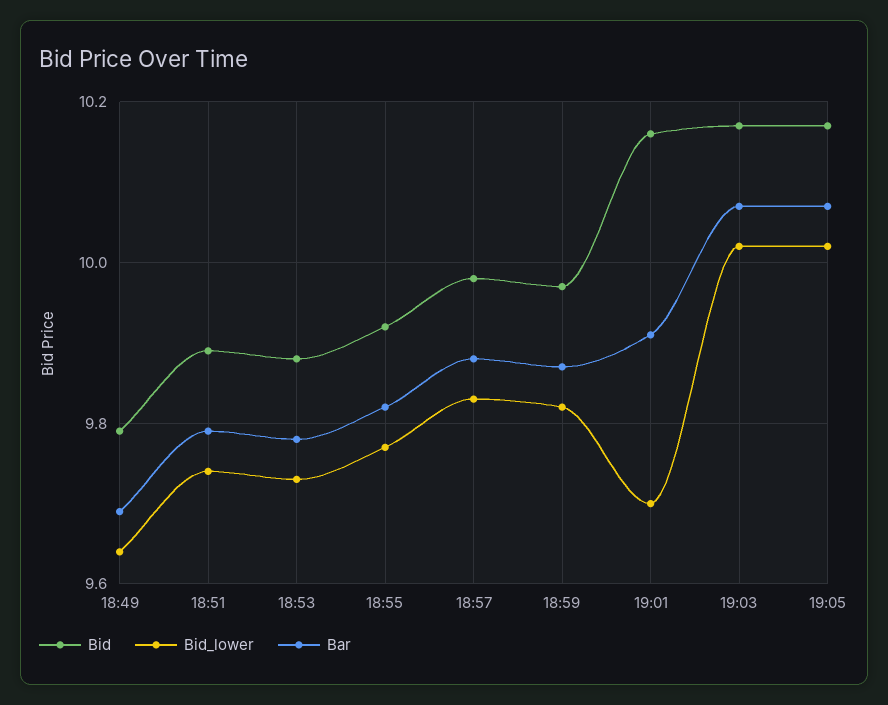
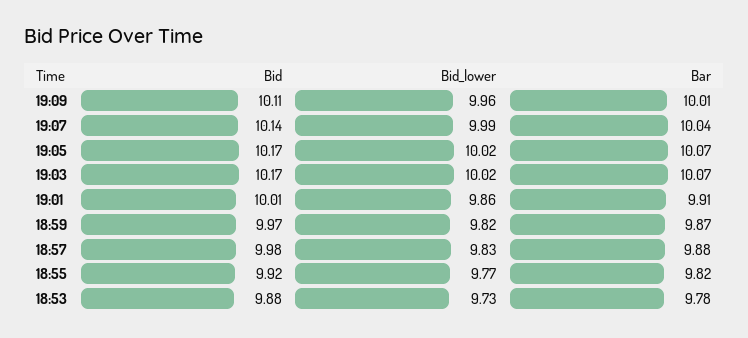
Bid, 18:49: 9.8 -> none
Bid_lower, 18:49: 9.65 -> none
Bar, 18:49: 9.7 -> none
Bid, 18:51: 9.9 -> none
Bid_lower, 18:51: 9.75 -> none
Bar, 18:51: 9.8 -> none
Bid, 19:01: 10.15 -> 10.01
Bid_lower, 19:01: 9.7 -> 9.86
Bid, 19:09: none -> 10.11
Bid_lower, 19:09: none -> 9.96
Bar, 19:09: none -> 10.01
Bid, 19:07: none -> 10.14
Bid_lower, 19:07: none -> 9.99
Bar, 19:07: none -> 10.04

